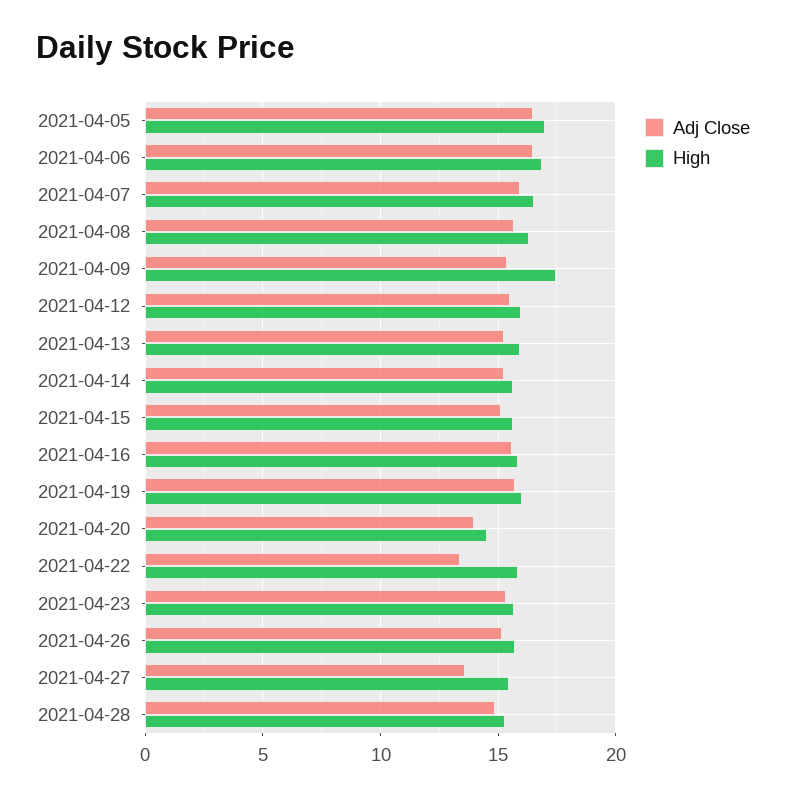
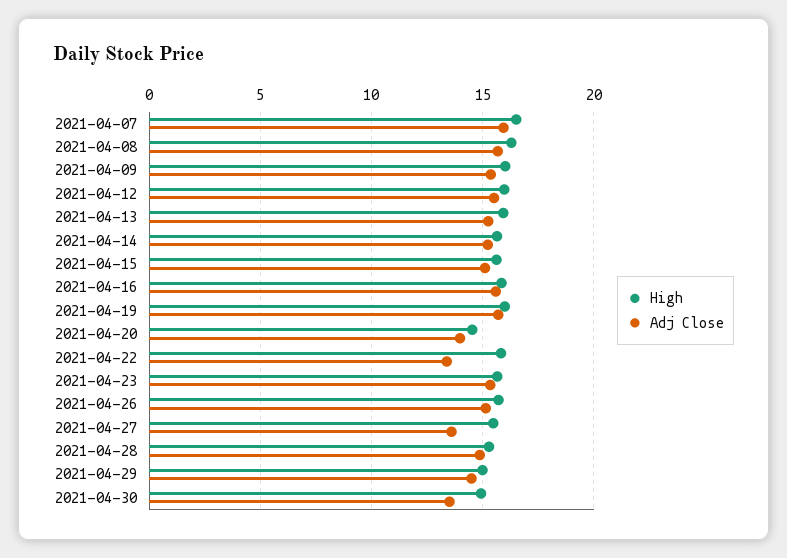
Adj Close, 2021-04-05: 16.5 -> none
High, 2021-04-05: 17 -> none
Adj Close, 2021-04-06: 16.5 -> none
High, 2021-04-06: 17 -> none
High, 2021-04-09: 17.5 -> 16
High, 2021-04-29: none -> 15
Adj Close, 2021-04-29: none -> 14.5
High, 2021-04-30: none -> 15
Adj Close, 2021-04-30: none -> 13.5

